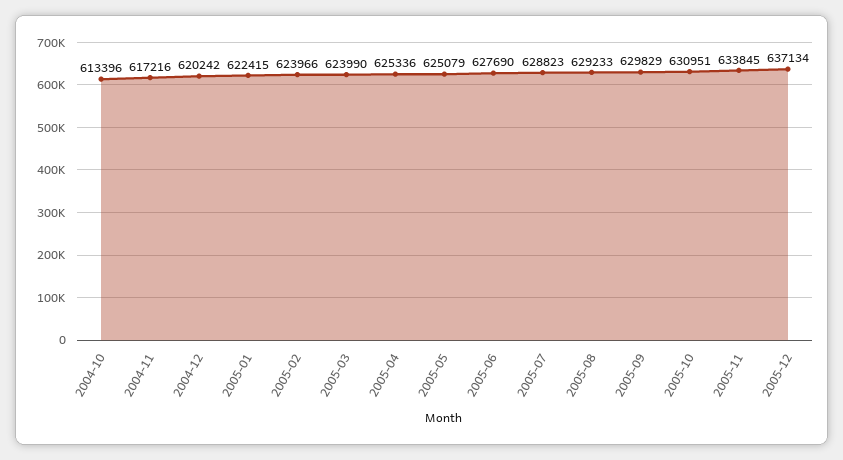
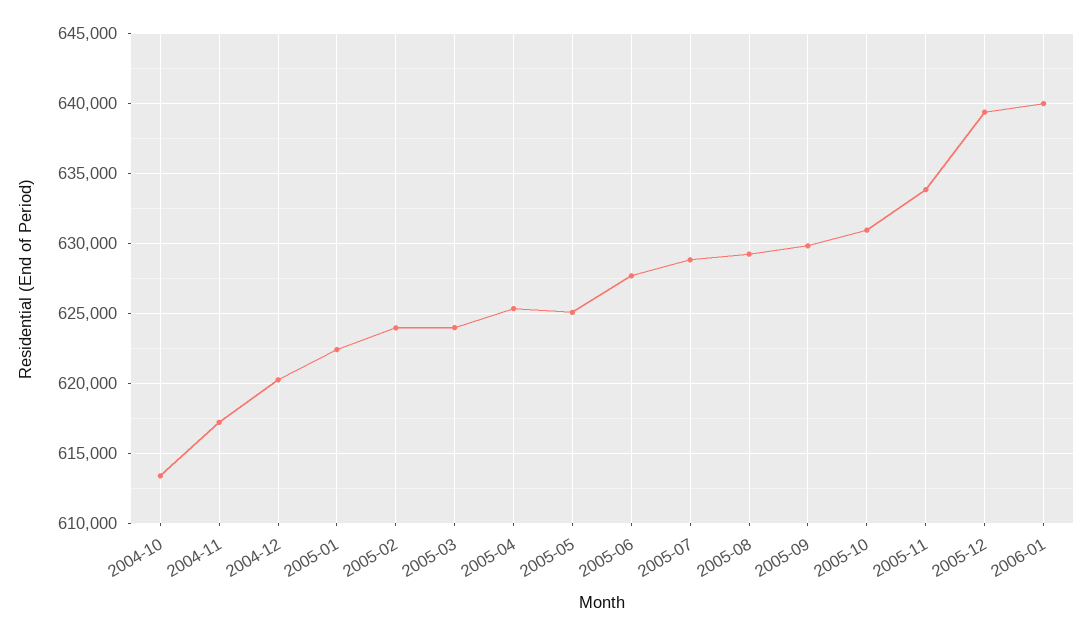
2005-12: 637134 -> 639500
2006-01: none -> 640000

